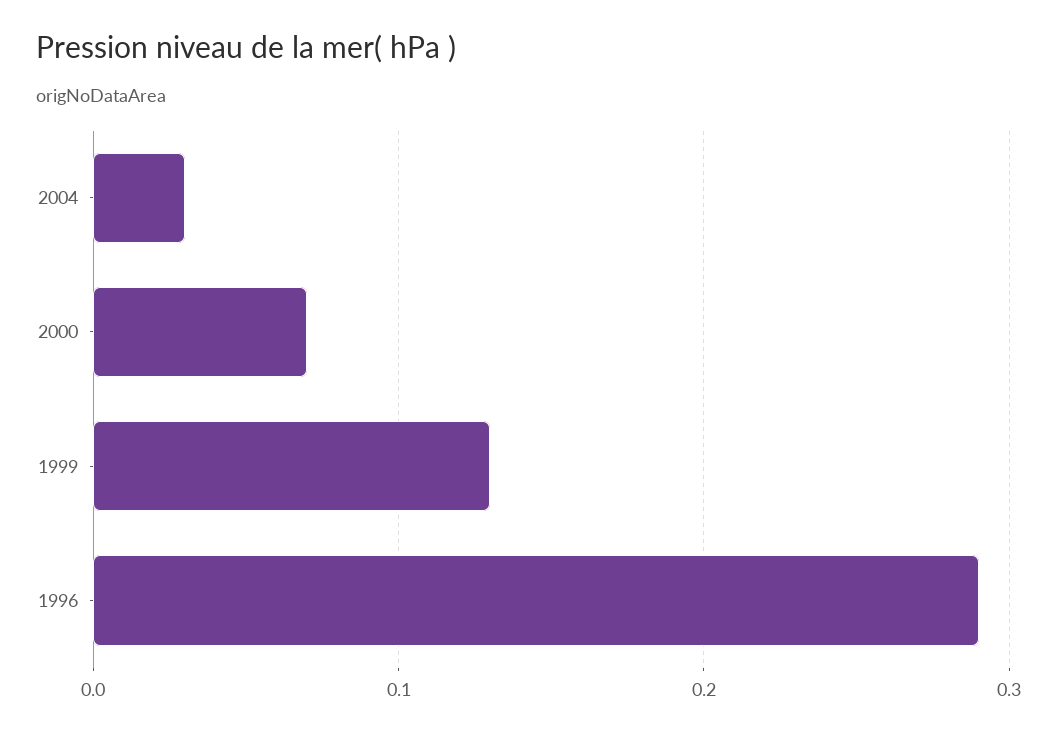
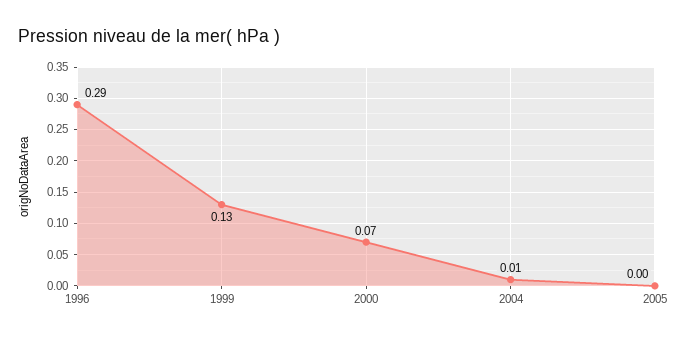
2004: 0.03 -> 0.01
2005: none -> 0

